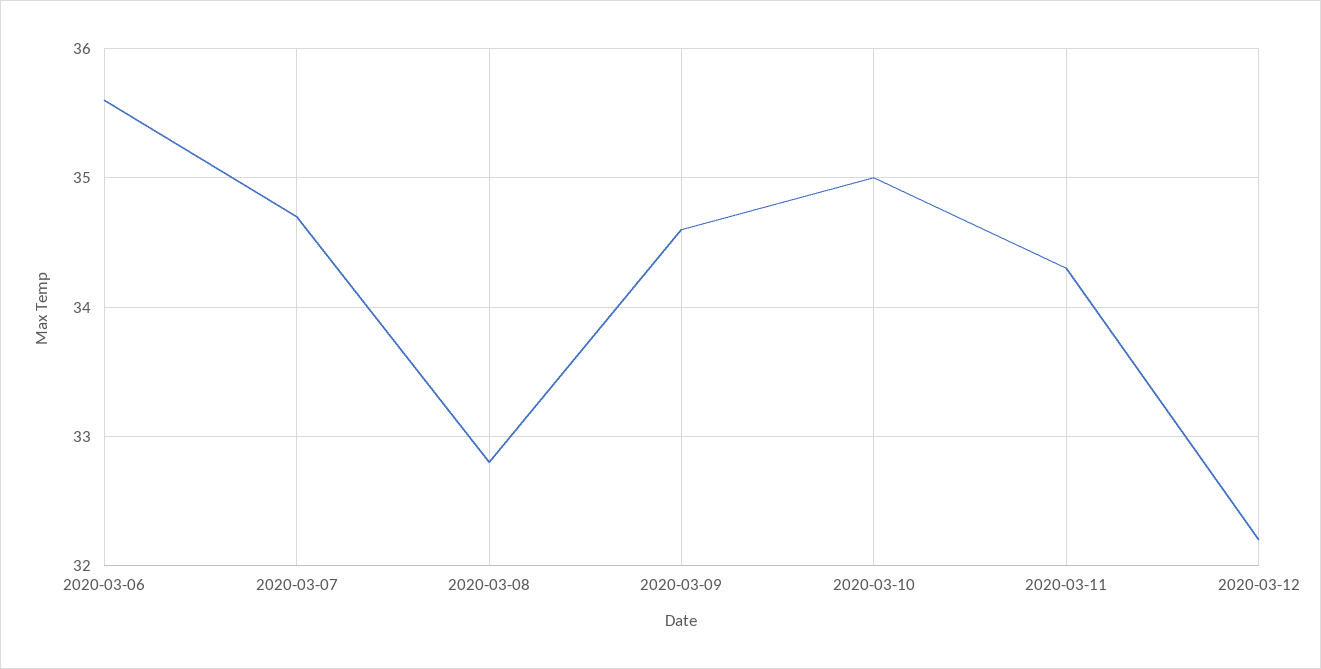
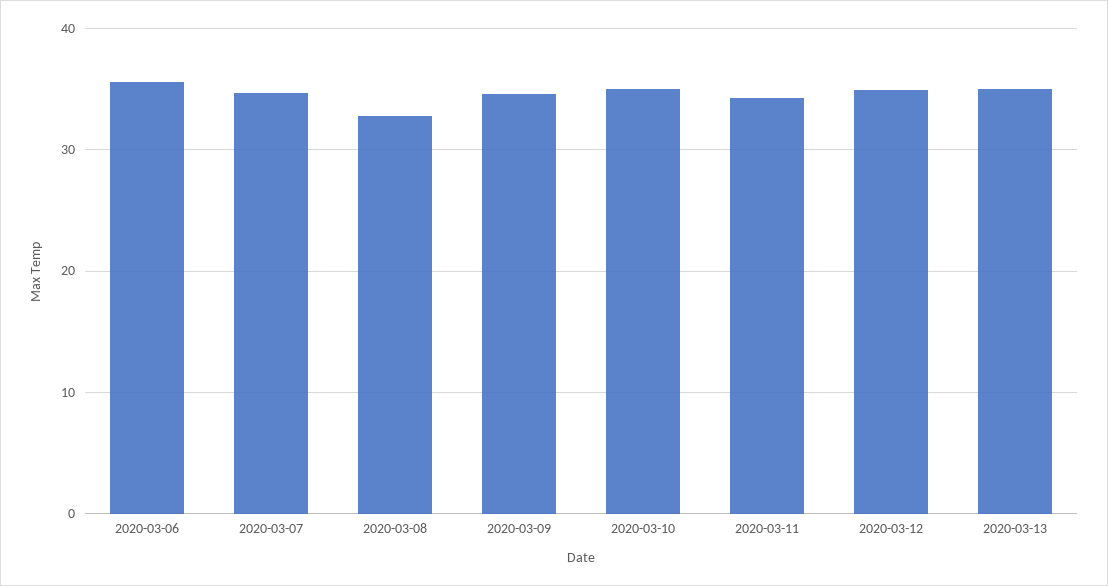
2020-03-12: 32.2 -> 35
2020-03-13: none -> 35

